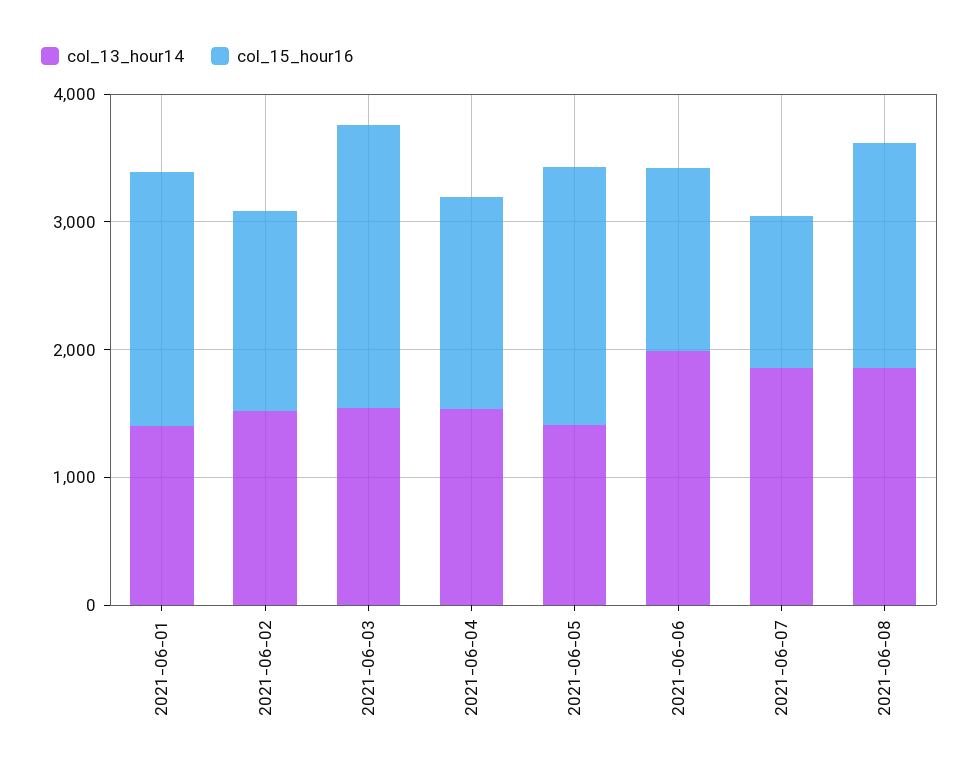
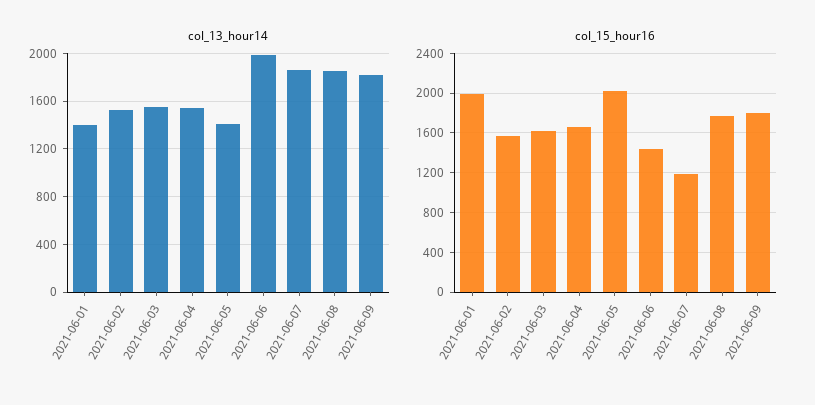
col_15_hour16, 2021-06-03: 2200 -> 1600
col_13_hour14, 2021-06-09: none -> 1800
col_15_hour16, 2021-06-09: none -> 1800

